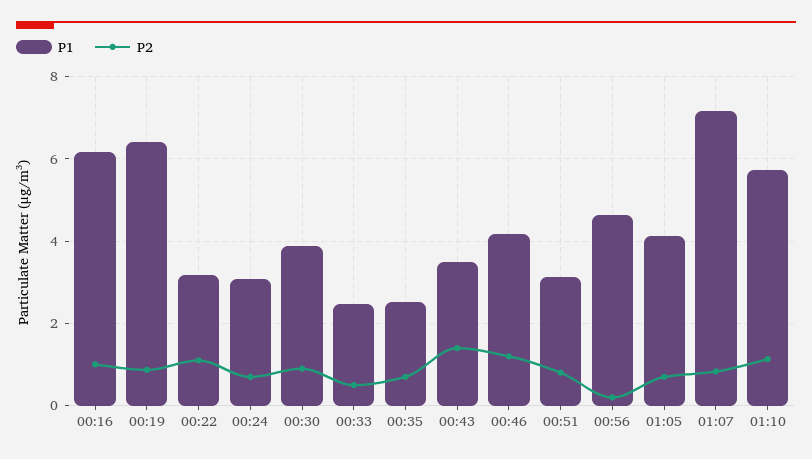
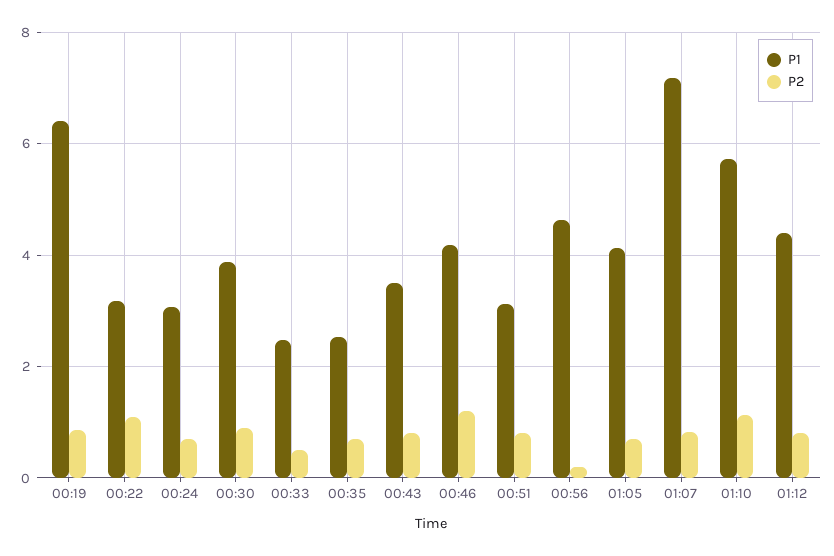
P1, 00:16: 6.2 -> none
P2, 00:16: 1 -> none
P2, 00:43: 1.4 -> 0.8
P1, 01:12: none -> 4.4
P2, 01:12: none -> 0.8

